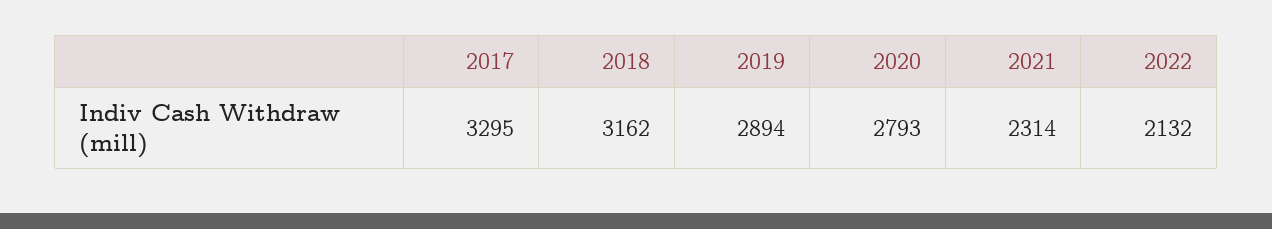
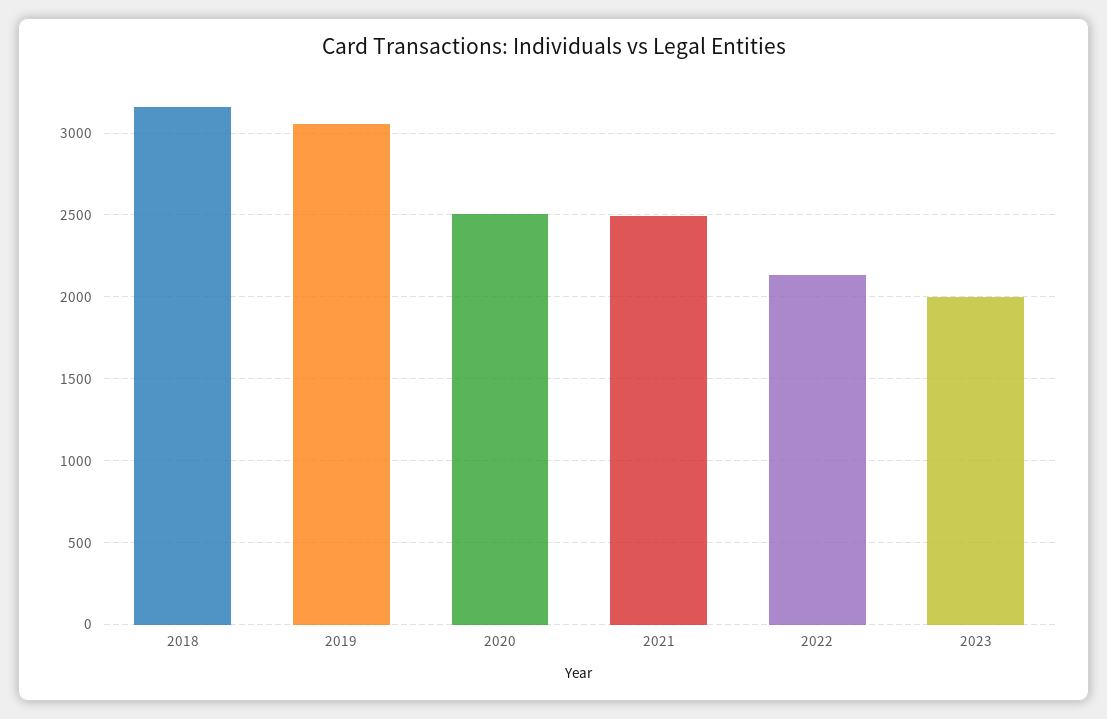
2017: 3295 -> none
2019: 2894 -> 3050
2020: 2793 -> 2500
2021: 2314 -> 2500
2023: none -> 2000

